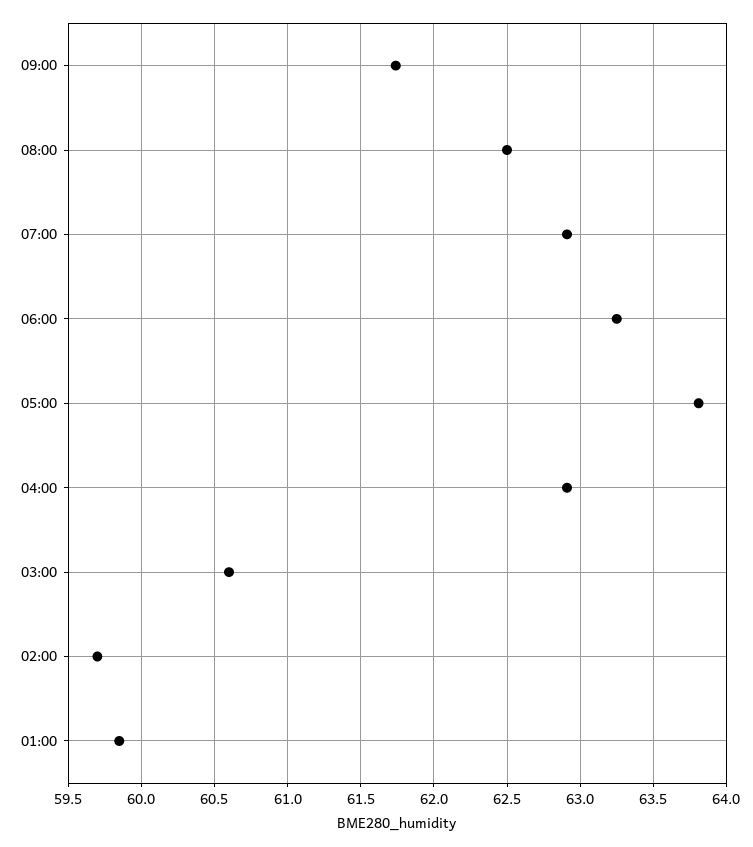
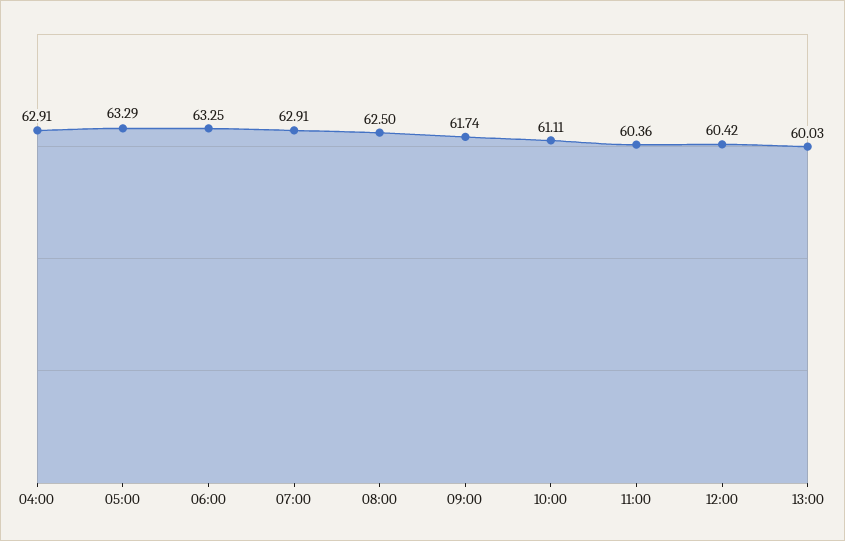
05:00: 63.8 -> 63.29
03:00: 60.6 -> none
02:00: 59.7 -> none
01:00: 59.85 -> none
10:00: none -> 61.11
11:00: none -> 60.36
12:00: none -> 60.42
13:00: none -> 60.03

